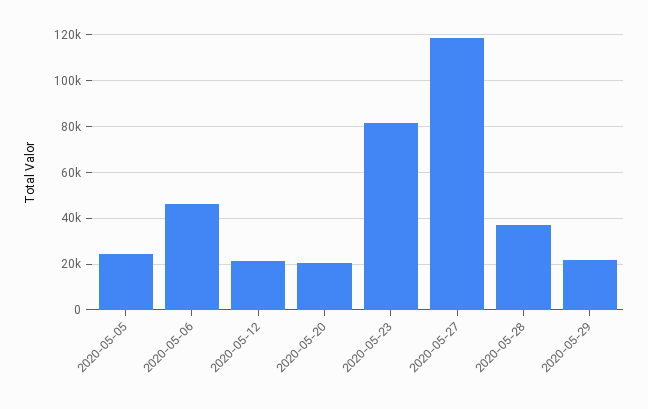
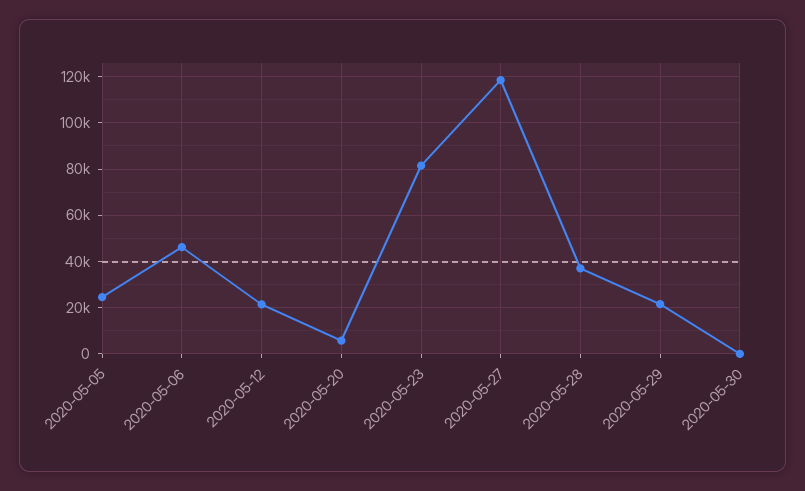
2020-05-20: 20000 -> 5000
2020-05-30: none -> 0

